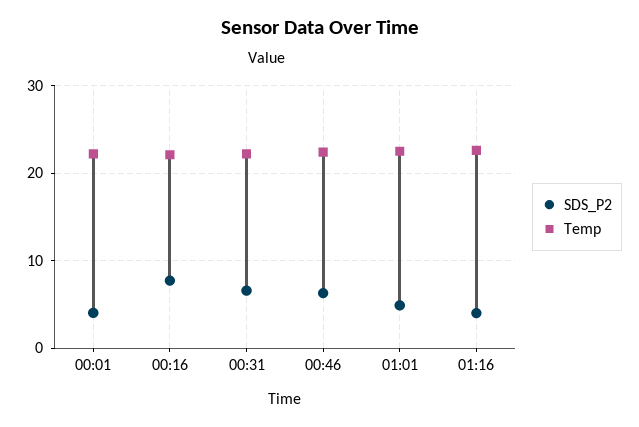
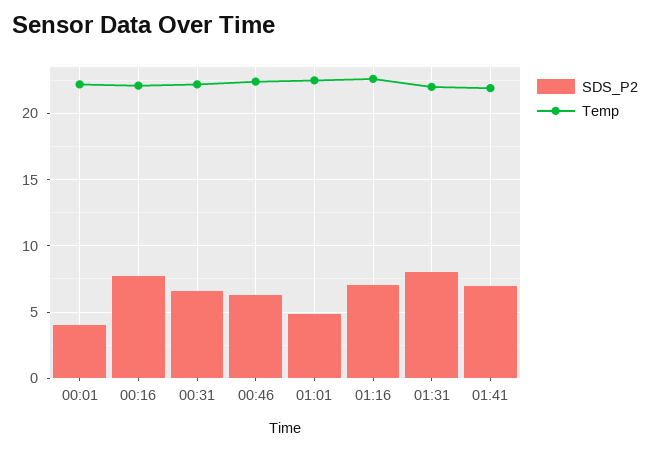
SDS_P2, 01:16: 4 -> 7
SDS_P2, 01:31: none -> 8
Temp, 01:31: none -> 22
SDS_P2, 01:41: none -> 7
Temp, 01:41: none -> 22

